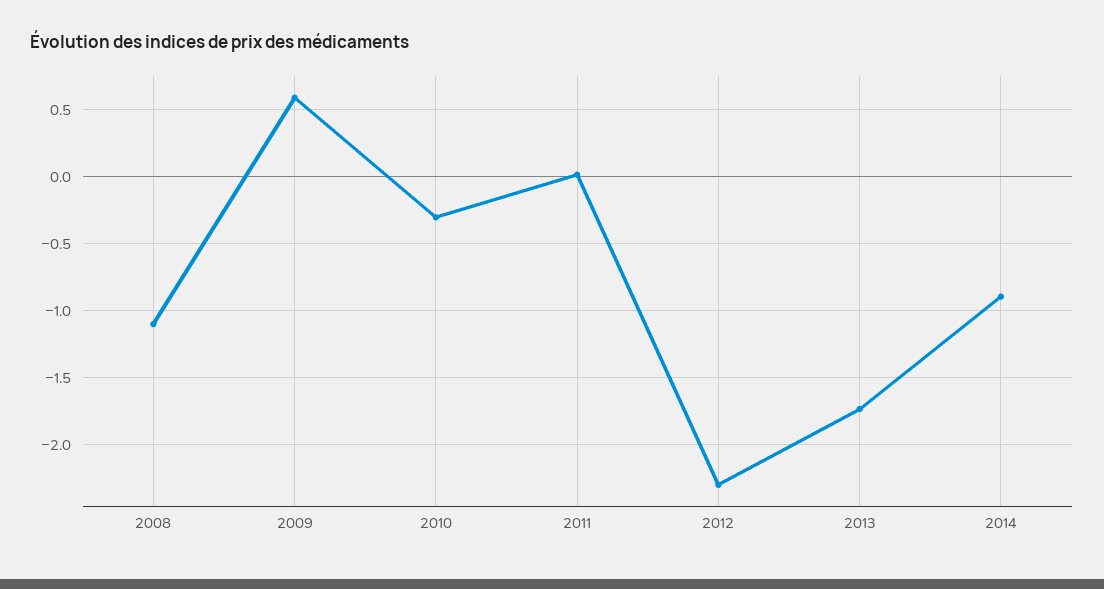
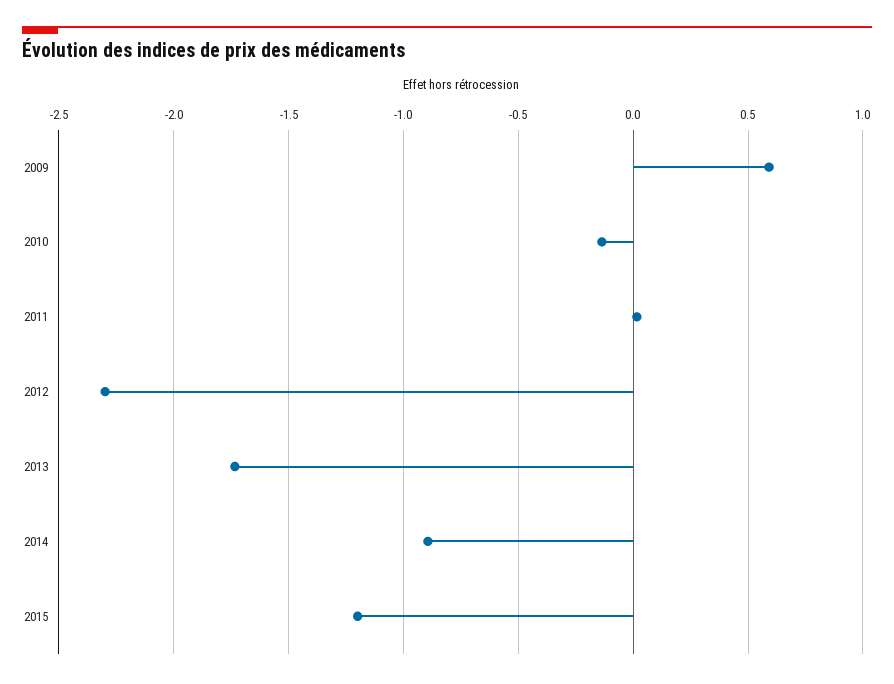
2008: -1.1 -> none
2010: -0.3 -> -0.15
2015: none -> -1.2

